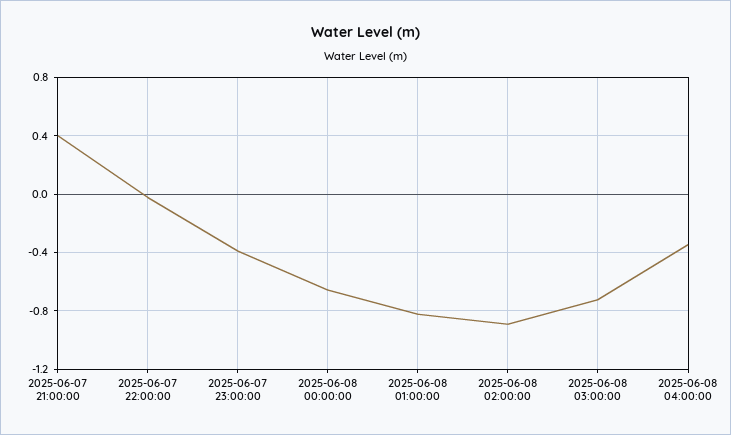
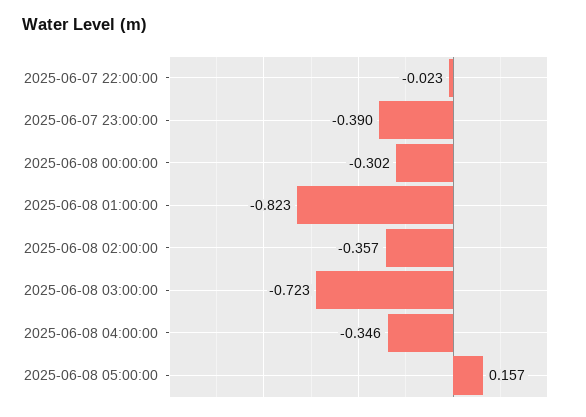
2025-06-07 21:00:00: 0.4 -> none
2025-06-08 00:00:00: -0.65 -> -0.302
2025-06-08 02:00:00: -0.9 -> -0.357
2025-06-08 05:00:00: none -> 0.157

